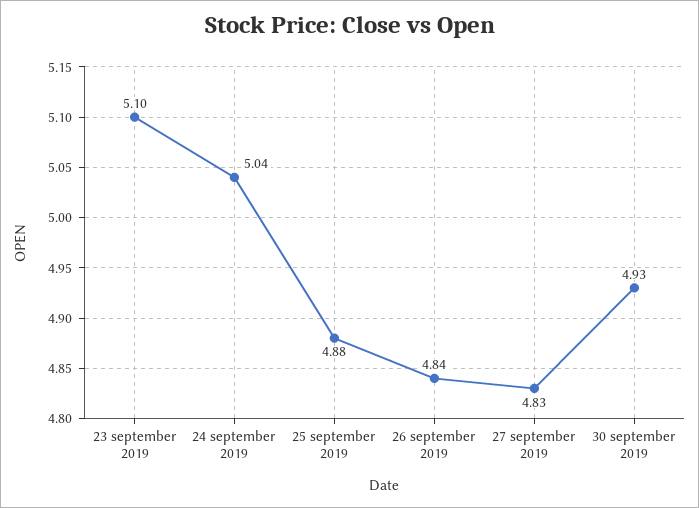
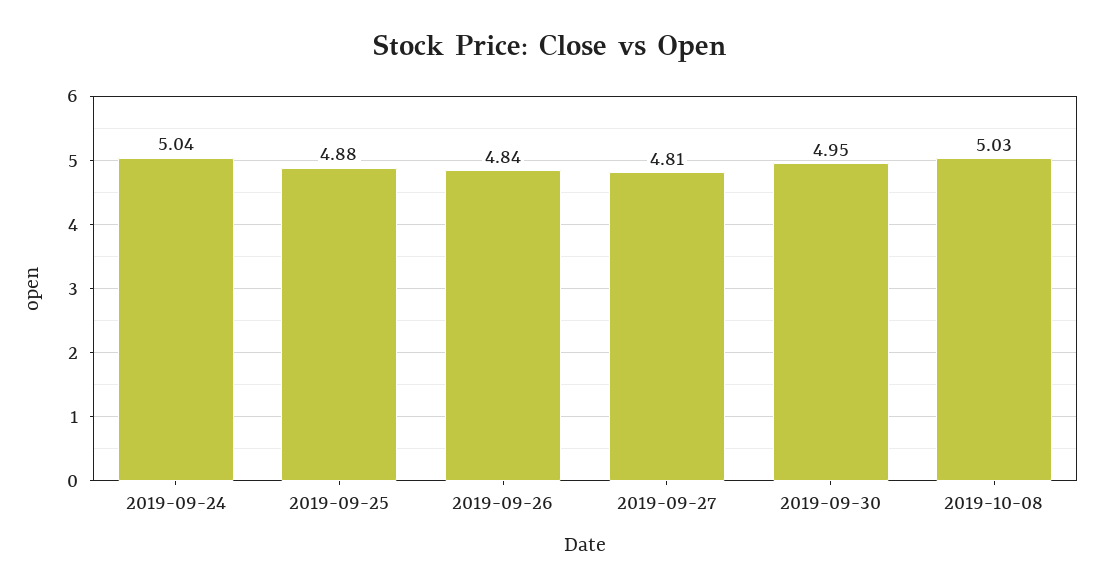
23 september 2019: 5.1 -> none
27 september 2019: 4.83 -> 4.81
30 september 2019: 4.93 -> 4.95
2019-10-08: none -> 5.03

